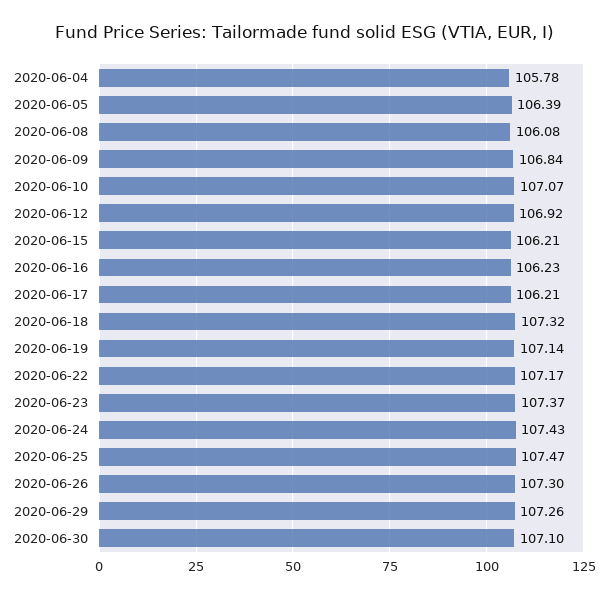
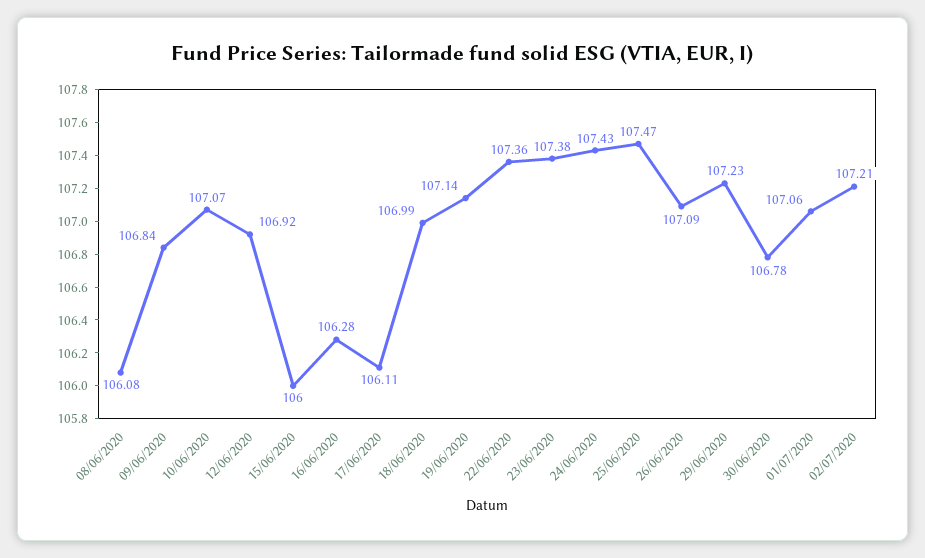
2020-06-04: 105.78 -> none
2020-06-05: 106.39 -> none
2020-06-15: 106.21 -> 106
2020-06-16: 106.23 -> 106.28
2020-06-17: 106.21 -> 106.11
2020-06-18: 107.32 -> 106.99
2020-06-22: 107.17 -> 107.36
2020-06-23: 107.37 -> 107.38
2020-06-26: 107.3 -> 107.09
2020-06-29: 107.26 -> 107.23
2020-06-30: 107.1 -> 106.78
01/07/2020: none -> 107.06
02/07/2020: none -> 107.21

